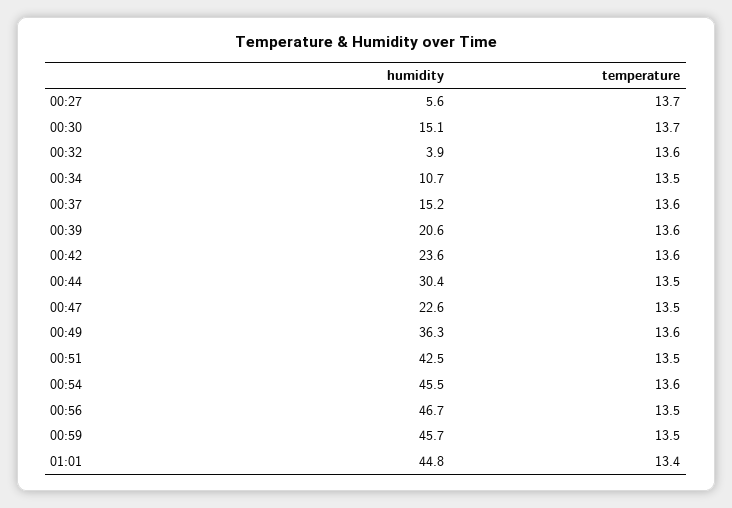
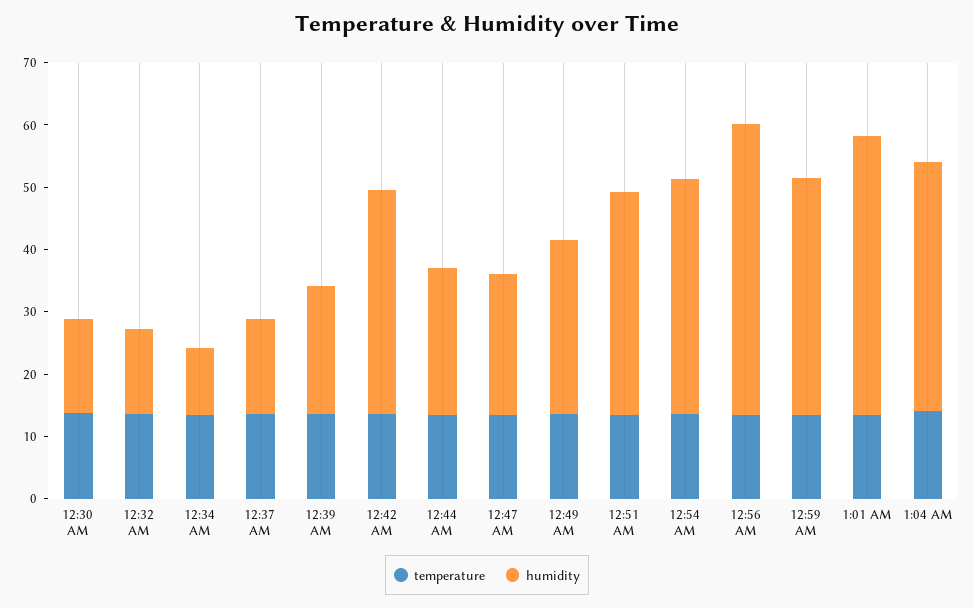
humidity, 00:27: 5.6 -> none
temperature, 00:27: 13.7 -> none
humidity, 00:32: 3.9 -> 14
humidity, 00:42: 23.6 -> 36
humidity, 00:44: 30.4 -> 24
humidity, 00:49: 36.3 -> 28
humidity, 00:51: 42.5 -> 36
humidity, 00:54: 45.5 -> 38
humidity, 00:59: 45.7 -> 38
temperature, 1:04 AM: none -> 14
humidity, 1:04 AM: none -> 40

